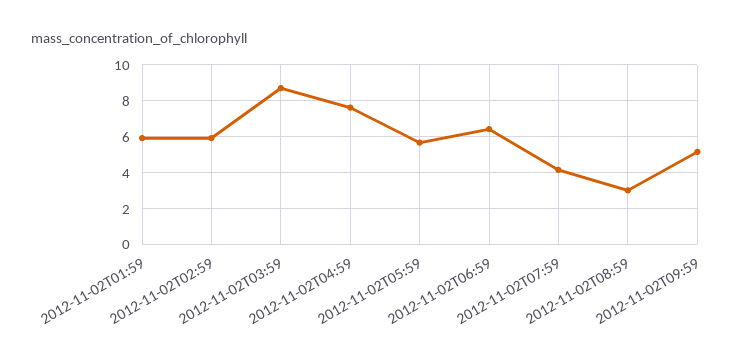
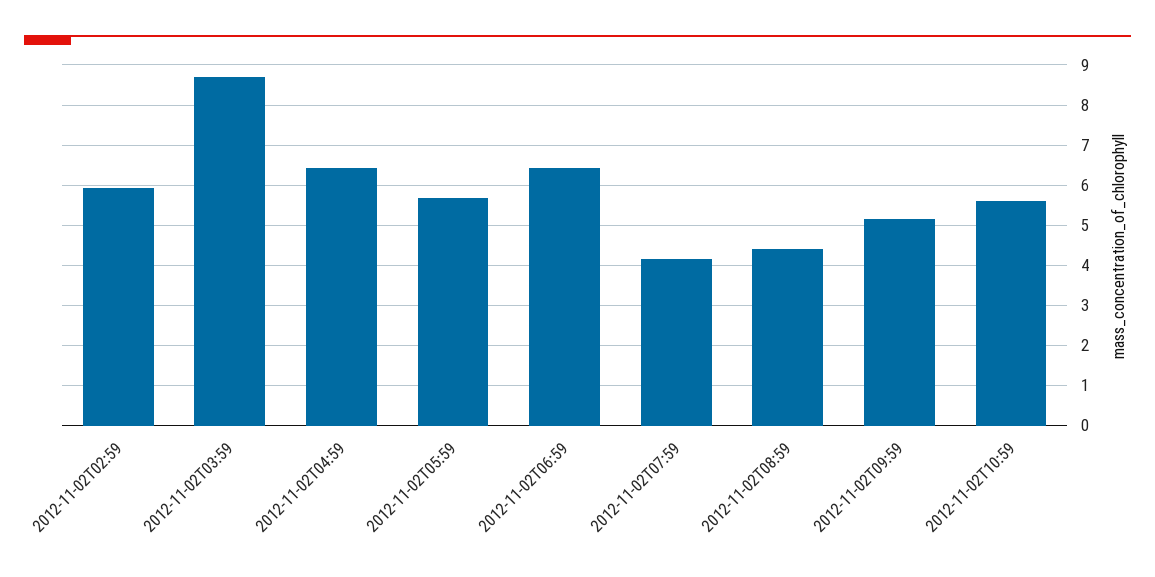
2012-11-02T01:59: 6 -> none
2012-11-02T04:59: 7.5 -> 6.4
2012-11-02T08:59: 3 -> 4.4
2012-11-02T10:59: none -> 5.6

